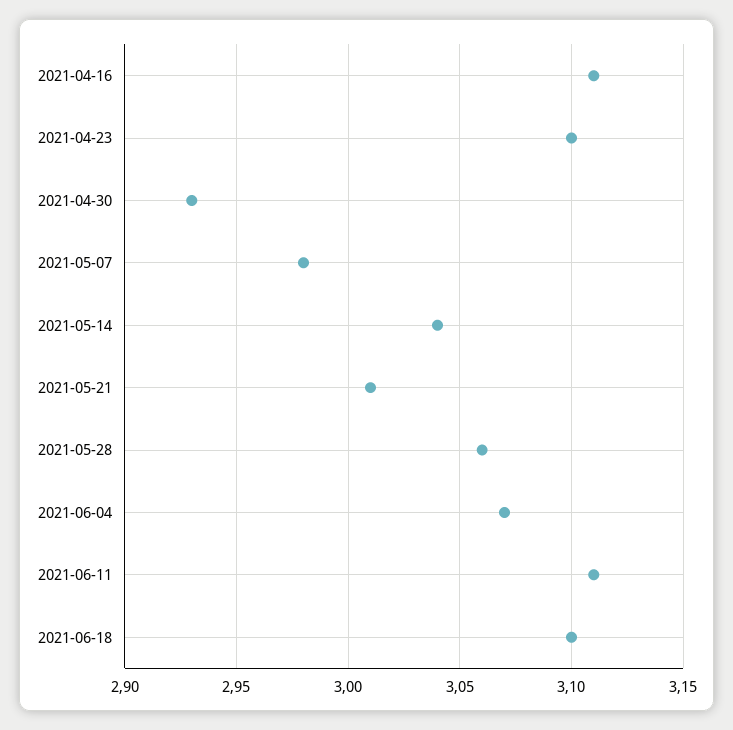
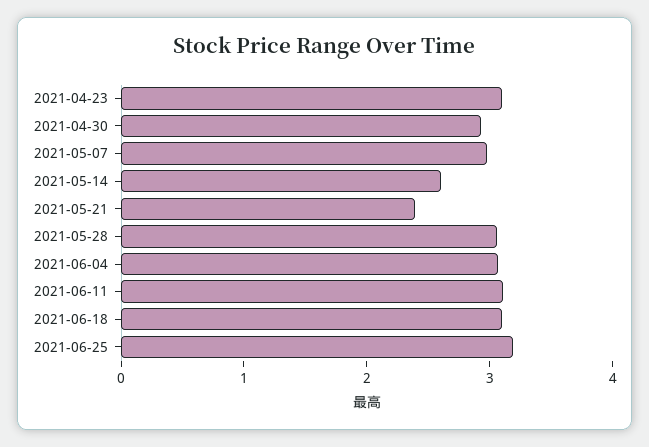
2021-04-16: 3.11 -> none
2021-05-14: 3.04 -> 2.6
2021-05-21: 3.01 -> 2.4
2021-06-25: none -> 3.2

